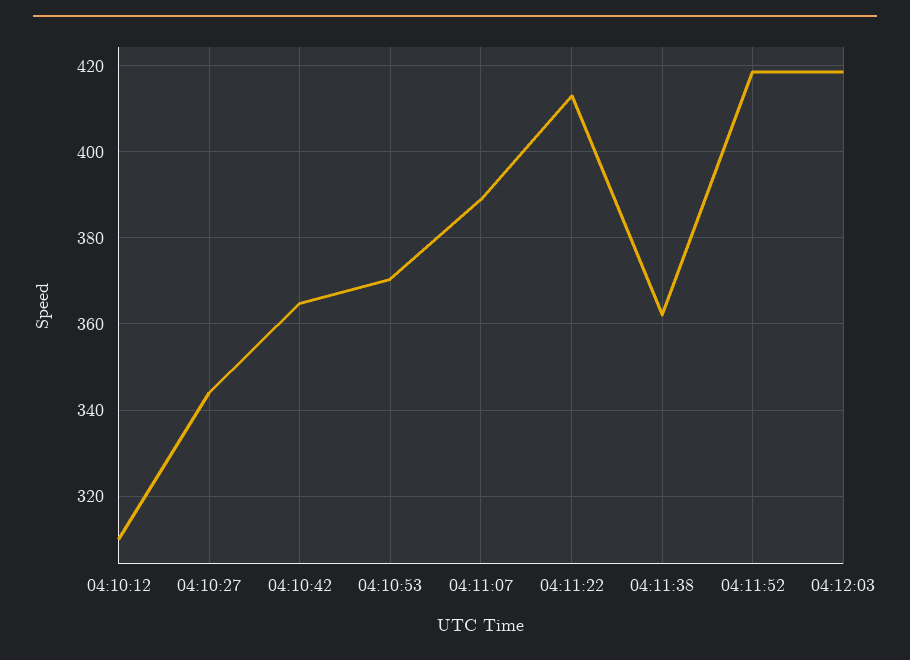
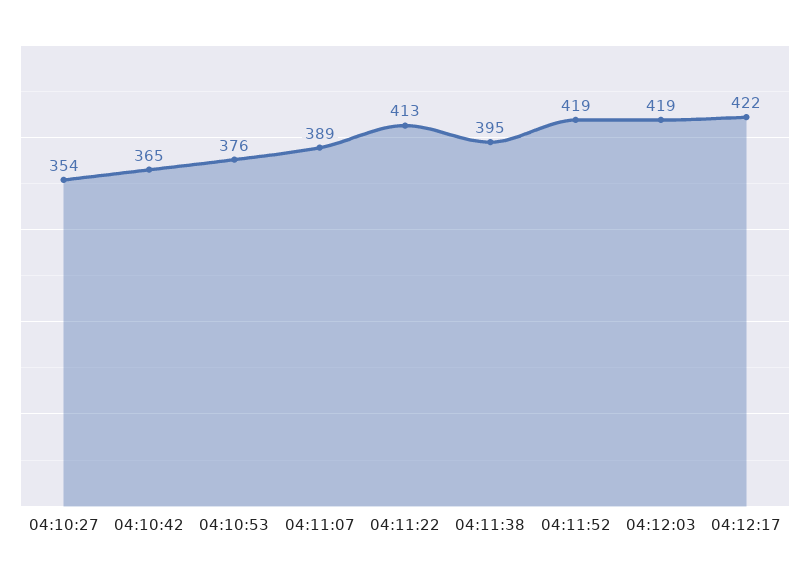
04:10:12: 310 -> none
04:10:27: 344 -> 354
04:10:53: 370 -> 376
04:11:38: 362 -> 395
04:12:17: none -> 422

